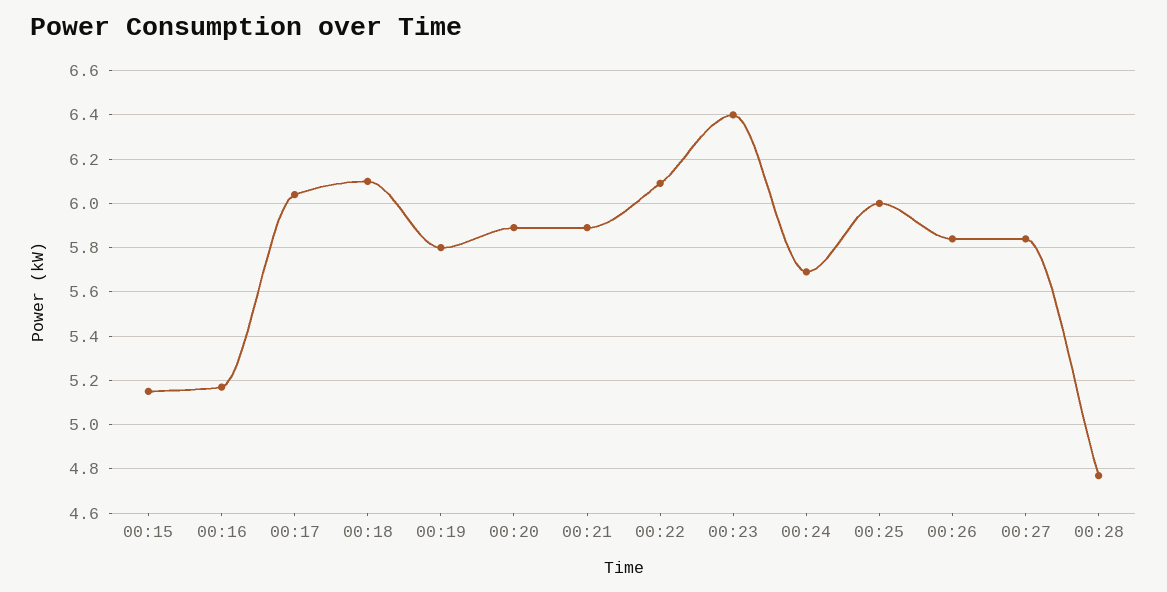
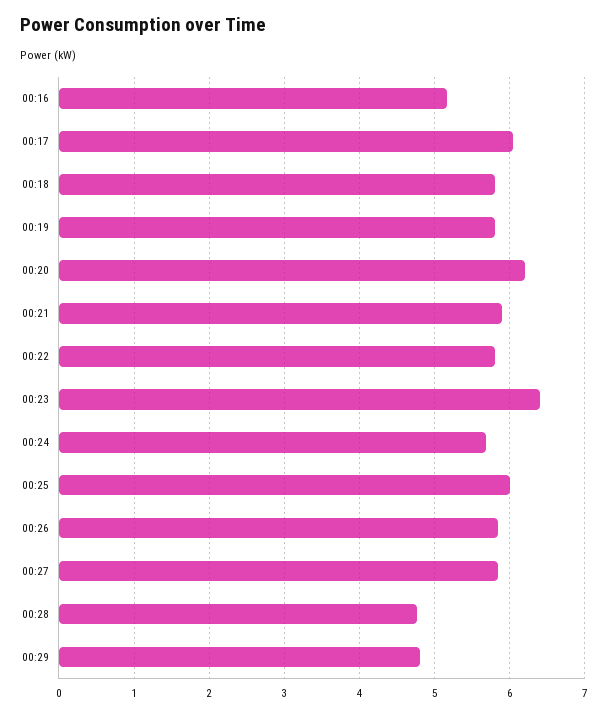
00:15: 5.15 -> none
00:18: 6.1 -> 5.8
00:20: 5.9 -> 6.2
00:22: 6.1 -> 5.8
00:29: none -> 4.8

